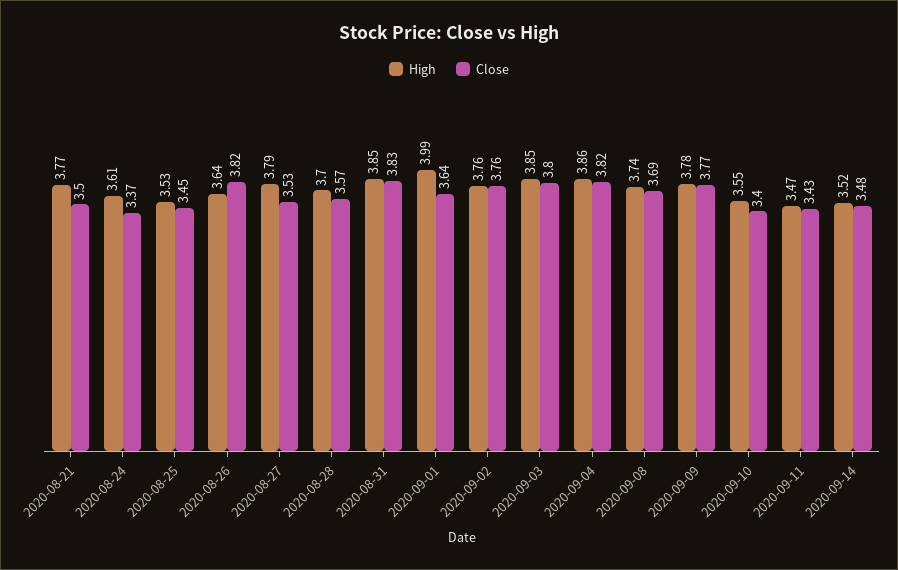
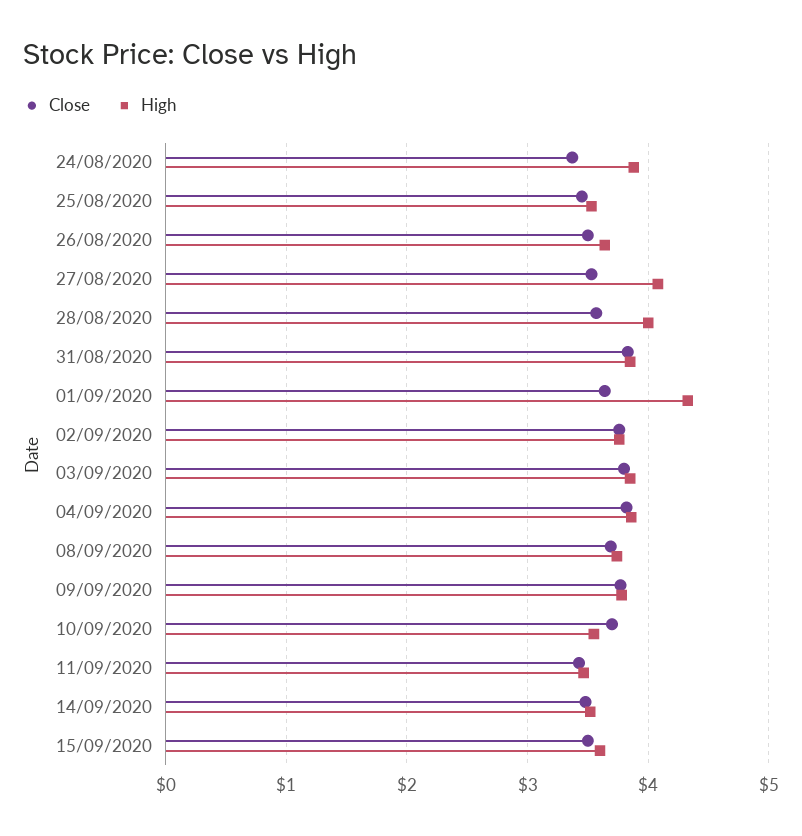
High, 2020-08-21: 3.77 -> none
Close, 2020-08-21: 3.5 -> none
High, 2020-08-24: 3.61 -> 3.9
Close, 2020-08-26: 3.82 -> 3.5
High, 2020-08-27: 3.79 -> 4.1
High, 2020-08-28: 3.7 -> 4
High, 2020-09-01: 3.99 -> 4.3
Close, 2020-09-10: 3.4 -> 3.7
Close, 15/09/2020: none -> 3.5
High, 15/09/2020: none -> 3.6

